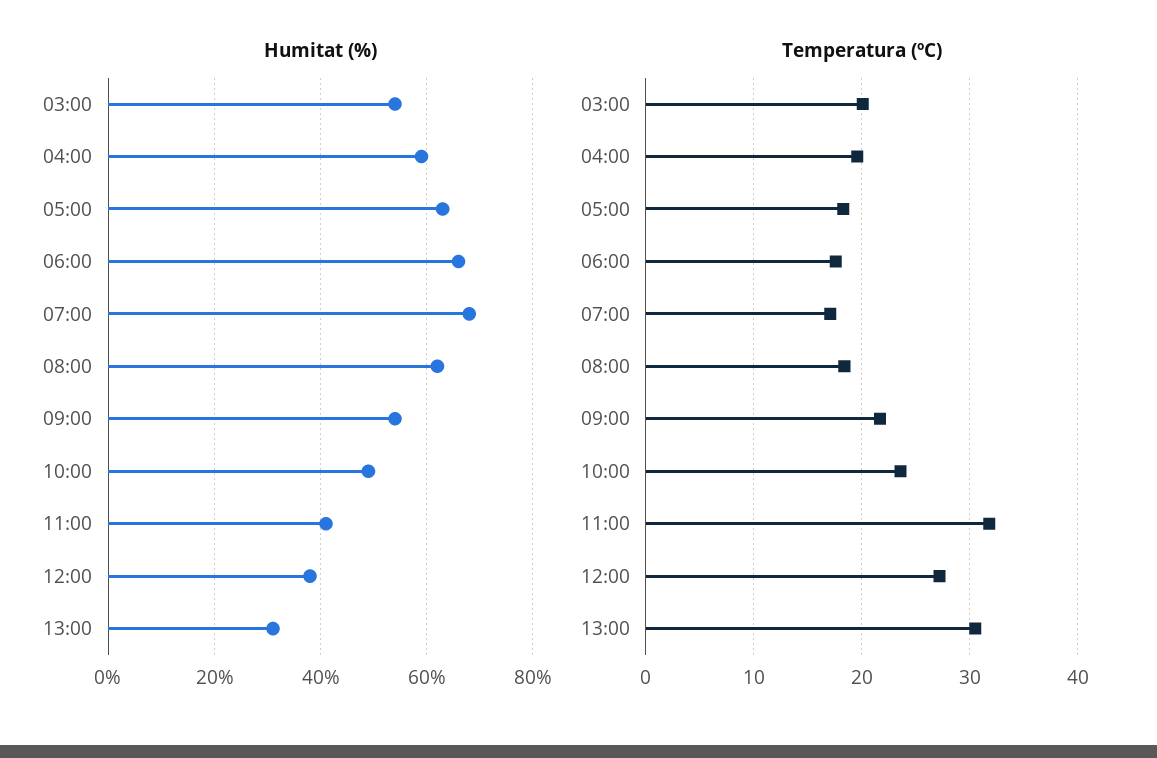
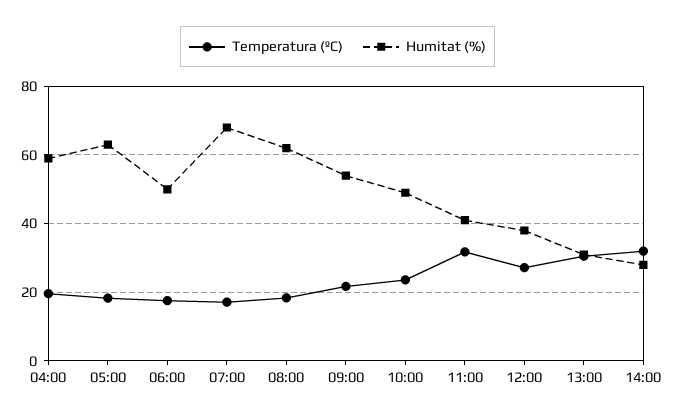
Humitat (%), 03:00: 55 -> none
Humitat (%), 06:00: 65 -> 50
Temperatura (ºC), 03:00: 20 -> none
Temperatura (ºC), 14:00: none -> 32
Humitat (%), 14:00: none -> 28

